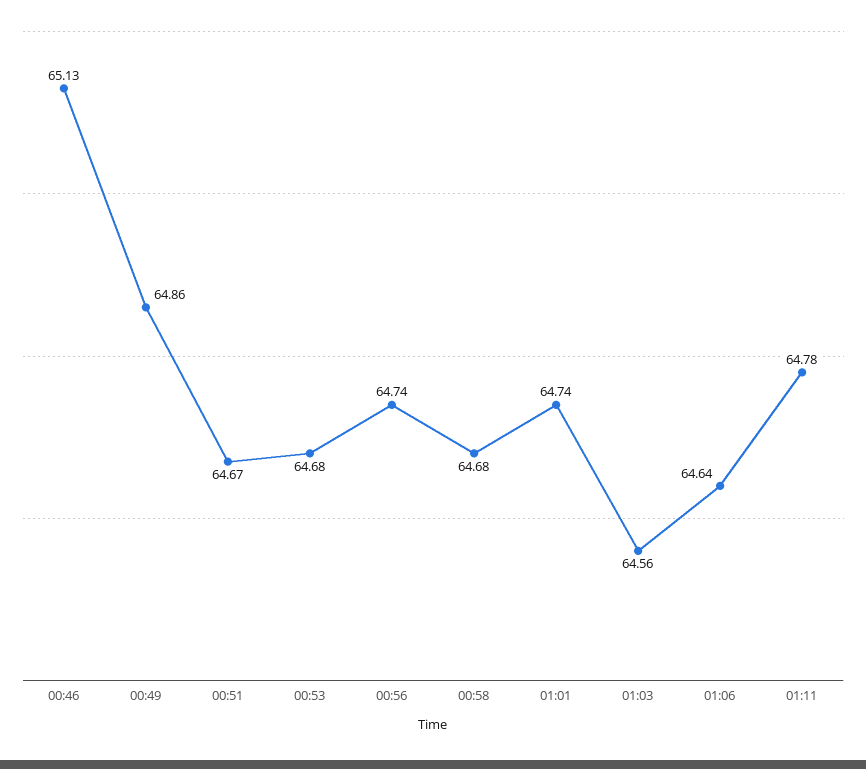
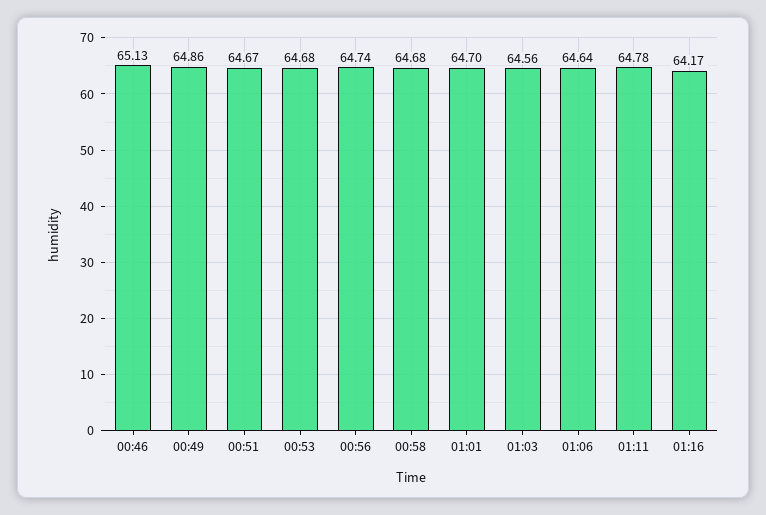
01:01: 64.74 -> 64.7
01:16: none -> 64.17

